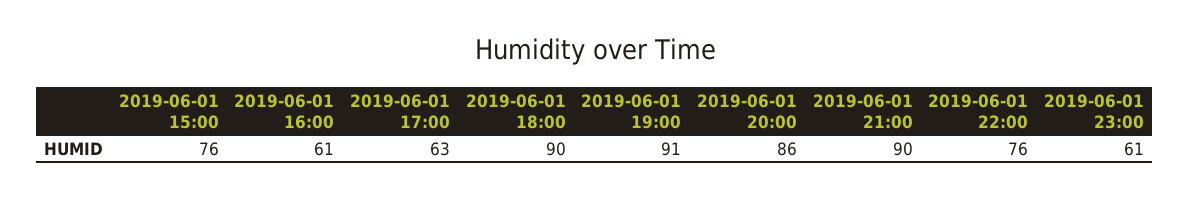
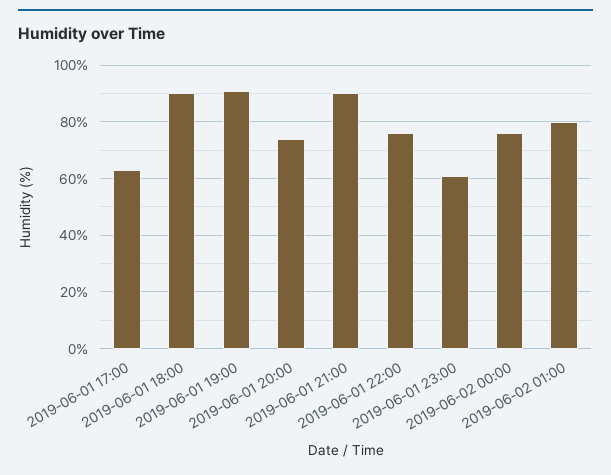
2019-06-01 15:00: 76 -> none
2019-06-01 16:00: 61 -> none
2019-06-01 20:00: 86 -> 75
2019-06-02 00:00: none -> 75
2019-06-02 01:00: none -> 80

